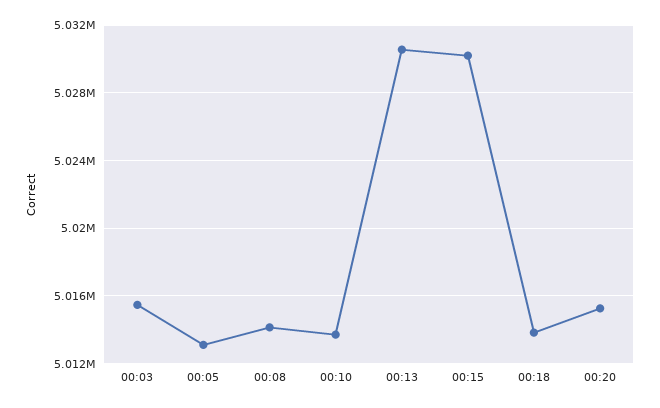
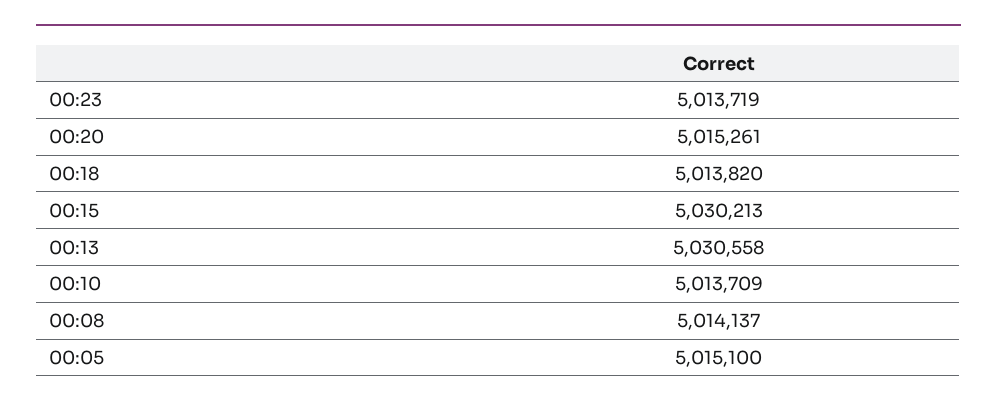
00:03: 5015500 -> none
00:05: 5013000 -> 5015100
00:23: none -> 5013719

